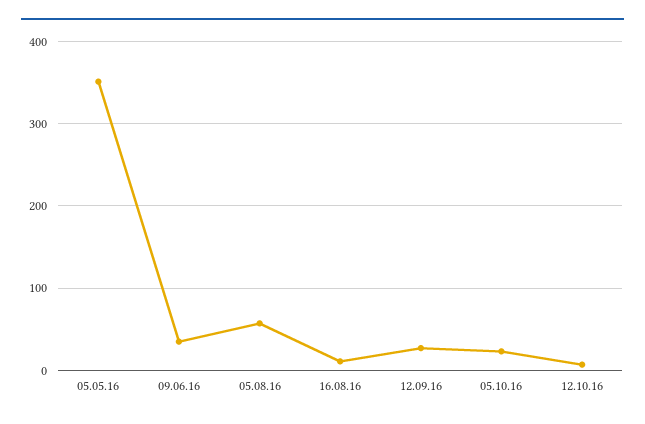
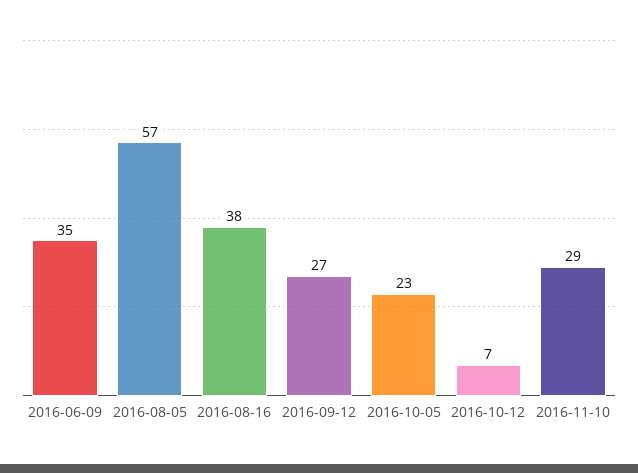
05.05.16: 350 -> none
16.08.16: 10 -> 38
2016-11-10: none -> 29

